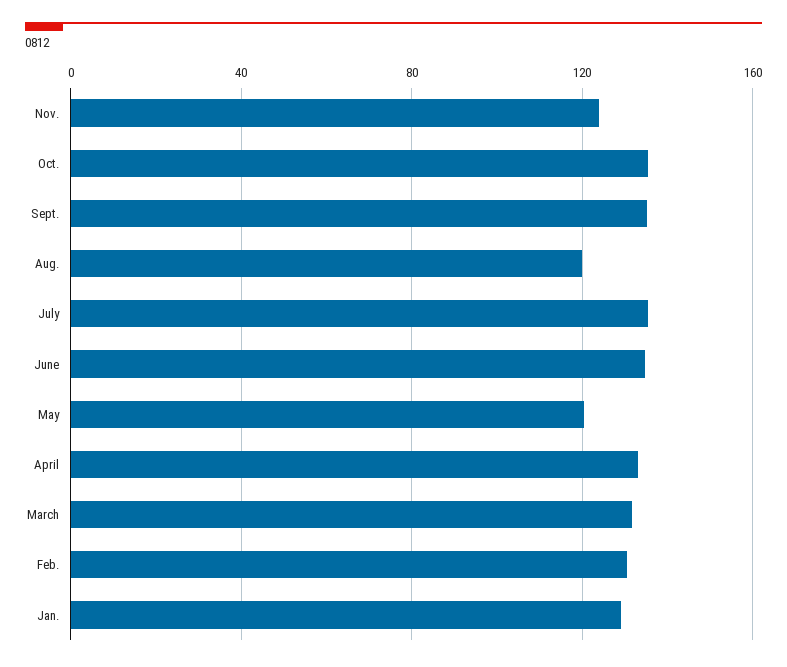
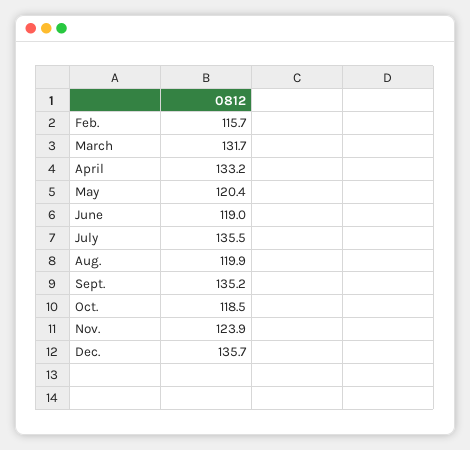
Oct.: 135 -> 118.5
June: 135 -> 119
Feb.: 130 -> 115.7
Jan.: 130 -> none
Dec.: none -> 135.7

